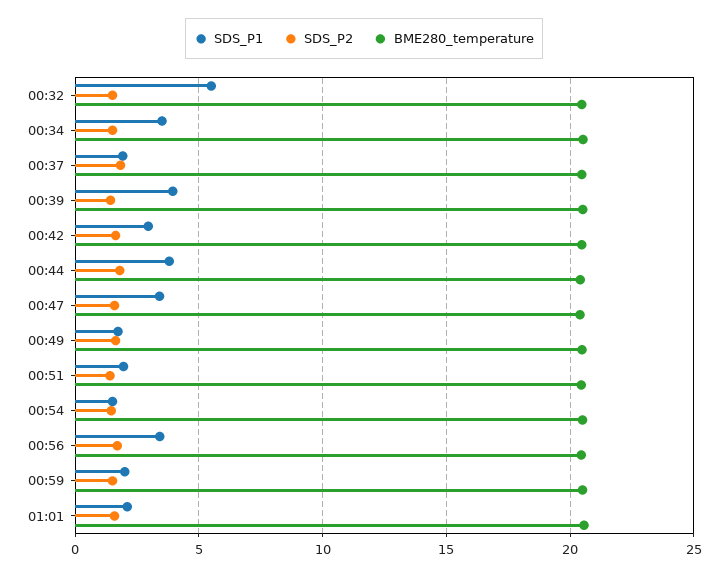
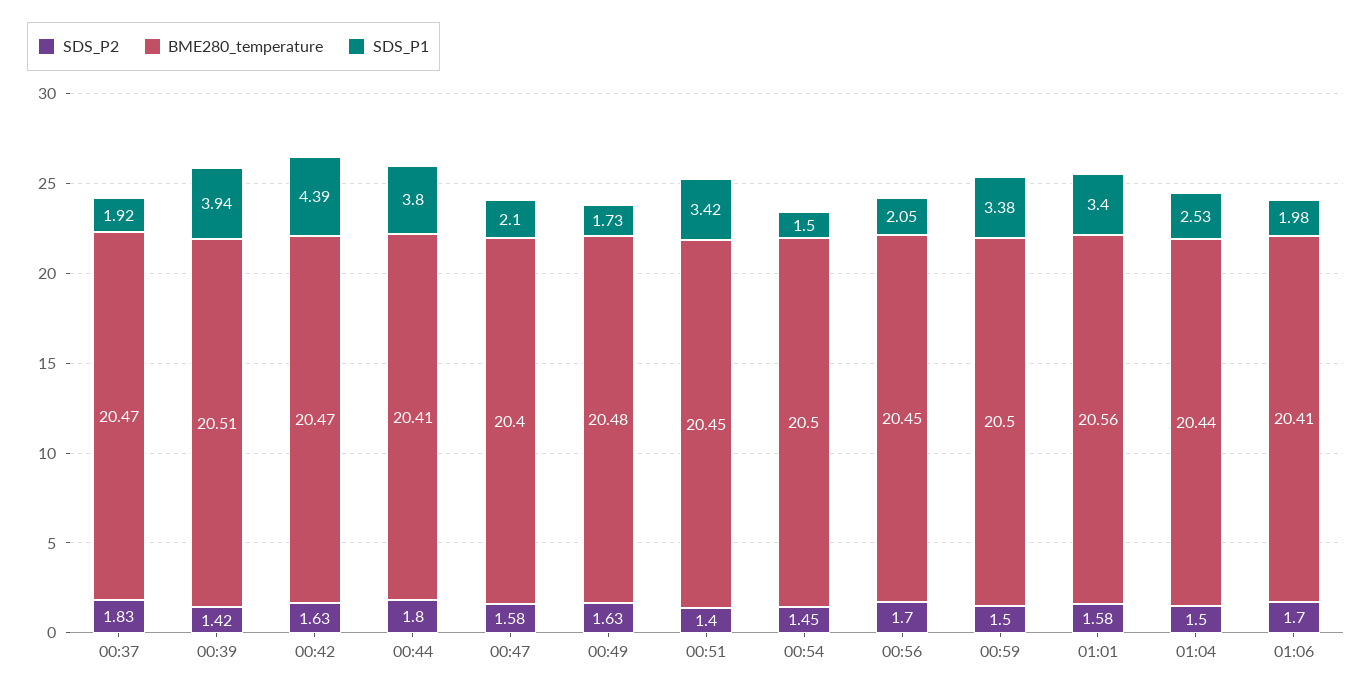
SDS_P1, 00:32: 5.5 -> none
SDS_P2, 00:32: 1.5 -> none
BME280_temperature, 00:32: 20.5 -> none
SDS_P1, 00:34: 3.5 -> none
SDS_P2, 00:34: 1.5 -> none
BME280_temperature, 00:34: 20.5 -> none
SDS_P1, 00:42: 3 -> 4.39
SDS_P1, 00:47: 3.5 -> 2.1
SDS_P1, 00:51: 2 -> 3.42
SDS_P1, 00:56: 3.5 -> 2.05
SDS_P1, 00:59: 2 -> 3.38
SDS_P1, 01:01: 2 -> 3.4
SDS_P2, 01:04: none -> 1.5
BME280_temperature, 01:04: none -> 20.44
SDS_P1, 01:04: none -> 2.53
SDS_P2, 01:06: none -> 1.7
BME280_temperature, 01:06: none -> 20.41
SDS_P1, 01:06: none -> 1.98

